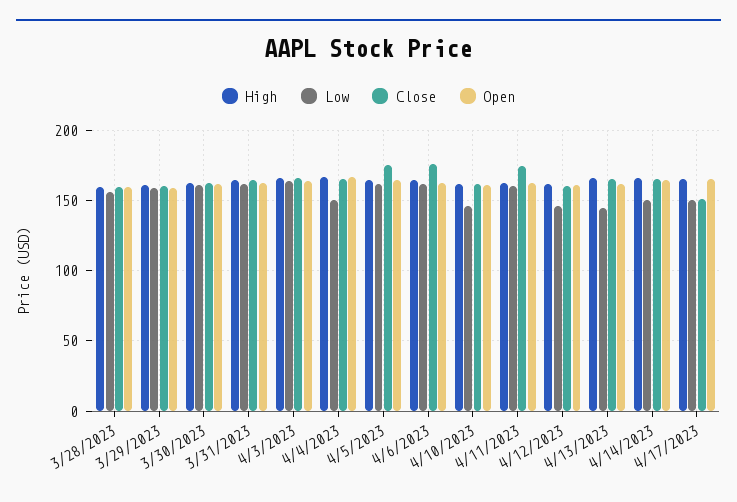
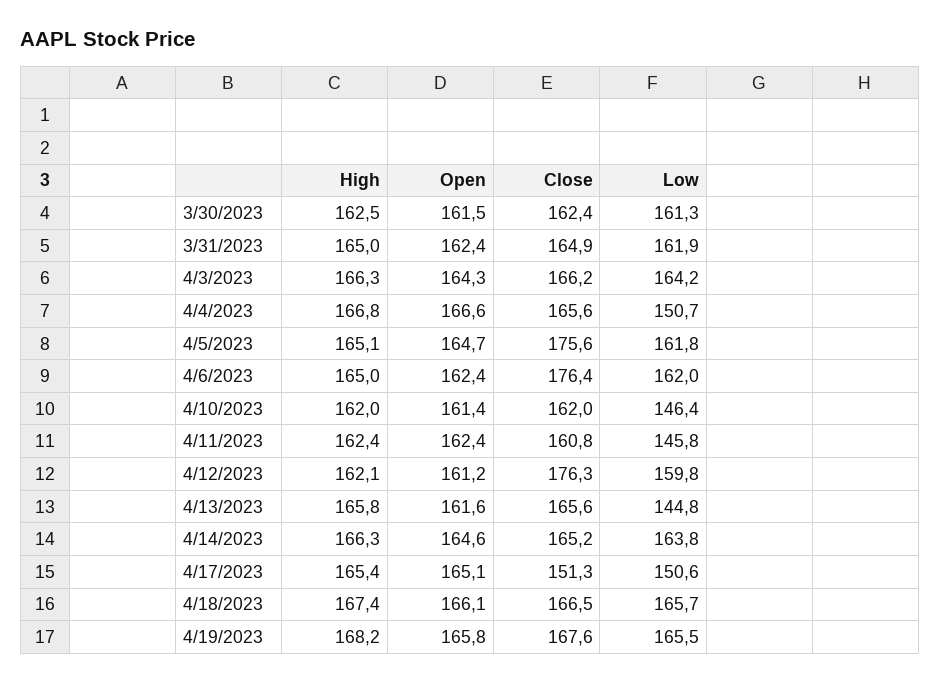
High, 3/28/2023: 160 -> none
Low, 3/28/2023: 155 -> none
Close, 3/28/2023: 160 -> none
Open, 3/28/2023: 160 -> none
High, 3/29/2023: 160 -> none
Low, 3/29/2023: 160 -> none
Close, 3/29/2023: 160 -> none
Open, 3/29/2023: 160 -> none
Low, 4/11/2023: 160 -> 145.8
Close, 4/11/2023: 175 -> 160.8
Low, 4/12/2023: 145 -> 159.8
Close, 4/12/2023: 160 -> 176.3
Low, 4/14/2023: 150 -> 163.8
High, 4/18/2023: none -> 167.4
Open, 4/18/2023: none -> 166.1
Close, 4/18/2023: none -> 166.5
Low, 4/18/2023: none -> 165.7
High, 4/19/2023: none -> 168.2
Open, 4/19/2023: none -> 165.8
Close, 4/19/2023: none -> 167.6
Low, 4/19/2023: none -> 165.5

